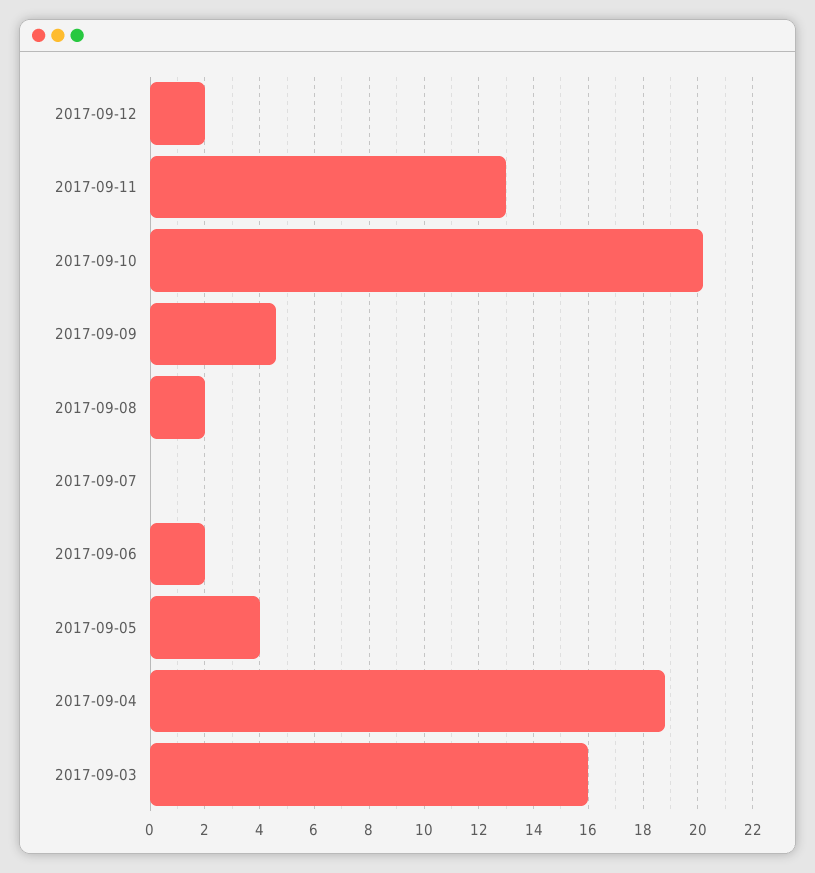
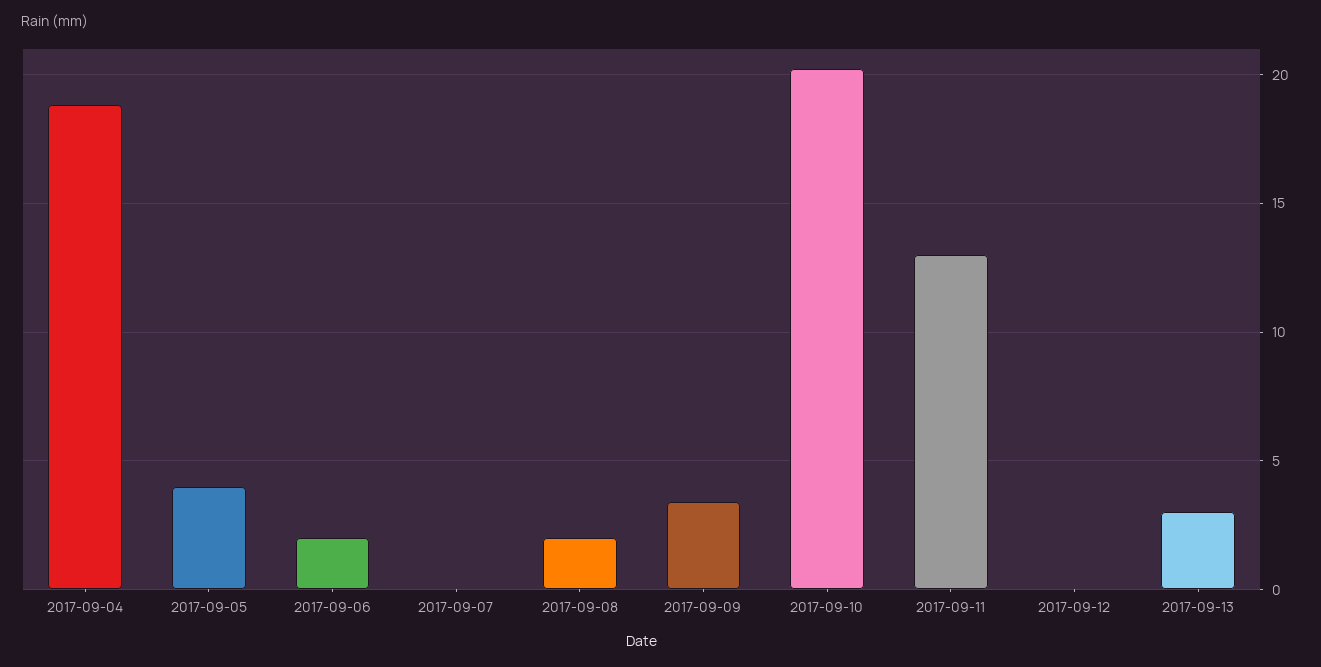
2017-09-12: 2 -> 0
2017-09-09: 4.5 -> 3.5
2017-09-03: 16 -> none
2017-09-13: none -> 3

